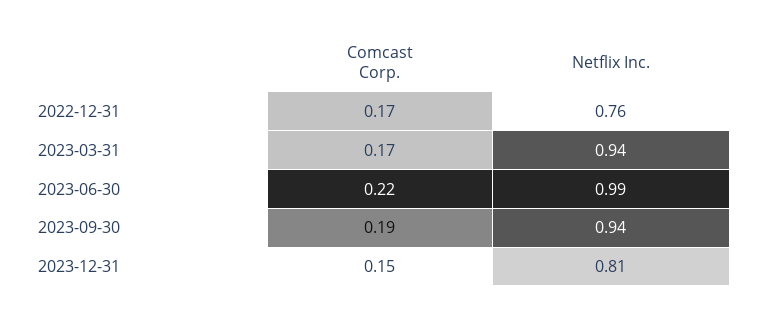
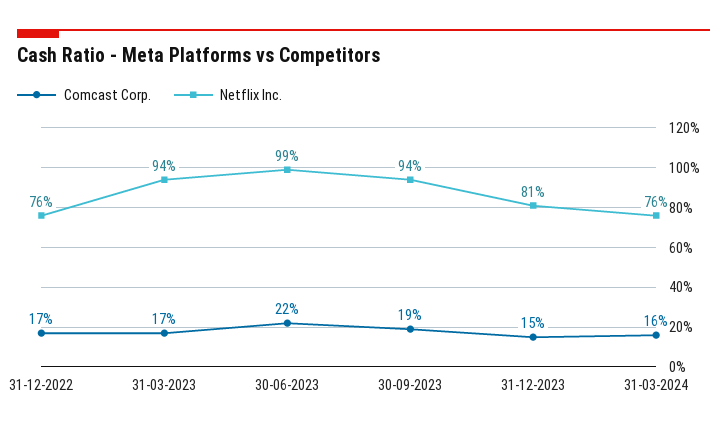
Comcast Corp., 31-03-2024: none -> 0.16
Netflix Inc., 31-03-2024: none -> 0.76

